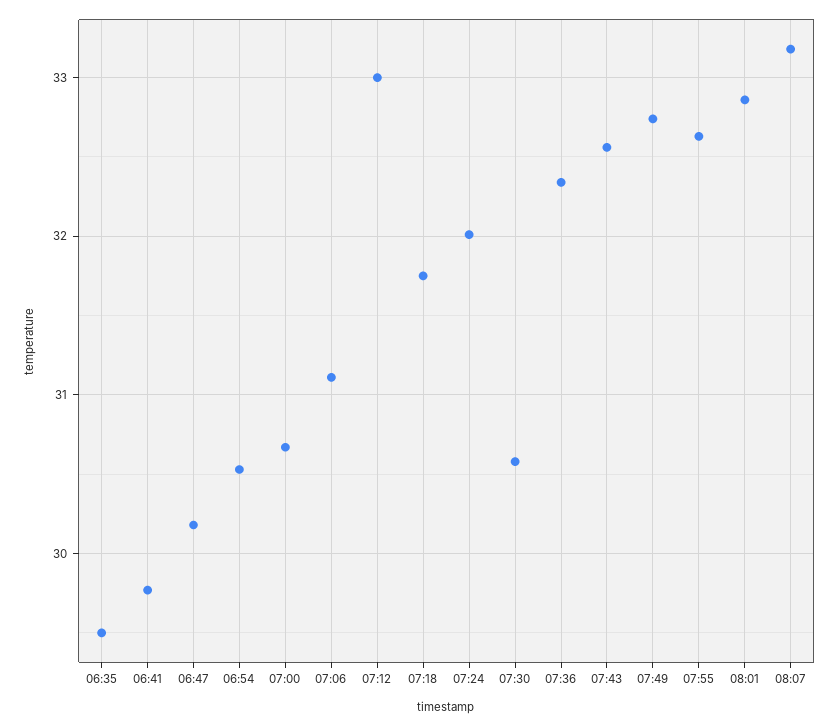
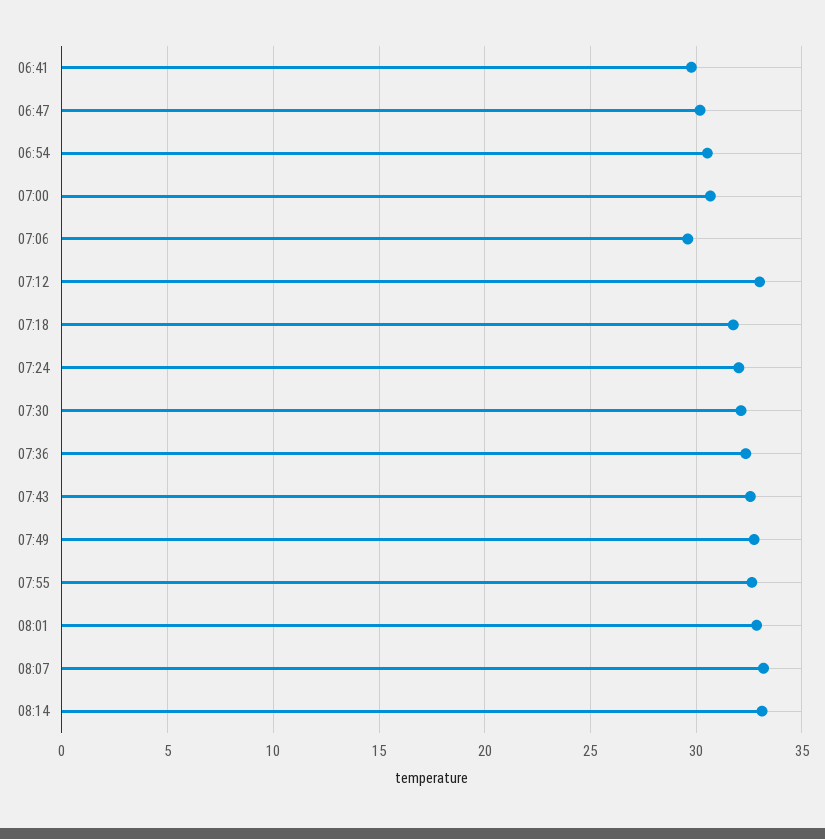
06:35: 29.5 -> none
07:06: 31.1 -> 29.5
07:30: 30.6 -> 32
08:14: none -> 33

